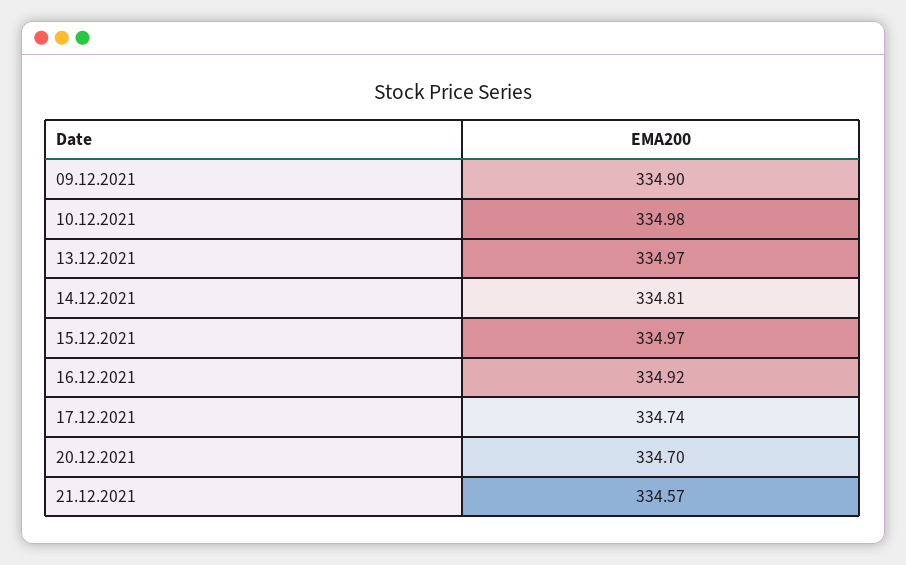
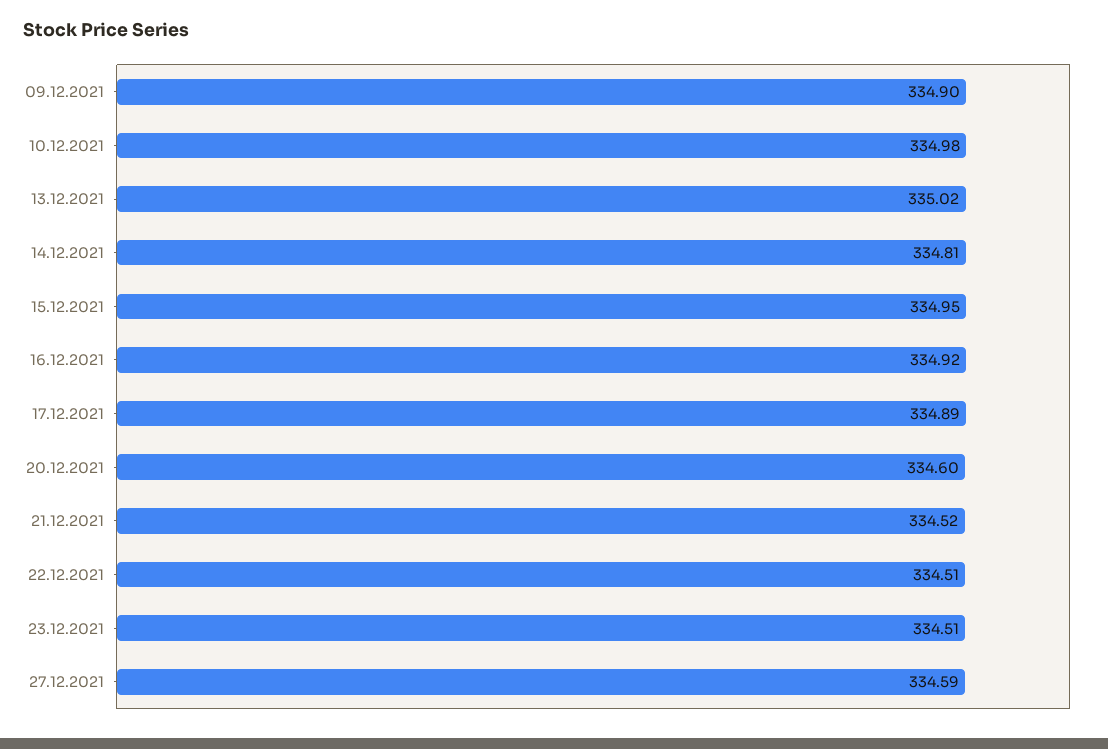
13.12.2021: 334.97 -> 335.02
15.12.2021: 334.97 -> 334.95
17.12.2021: 334.74 -> 334.89
20.12.2021: 334.7 -> 334.6
21.12.2021: 334.57 -> 334.52
22.12.2021: none -> 334.51
23.12.2021: none -> 334.51
27.12.2021: none -> 334.59

